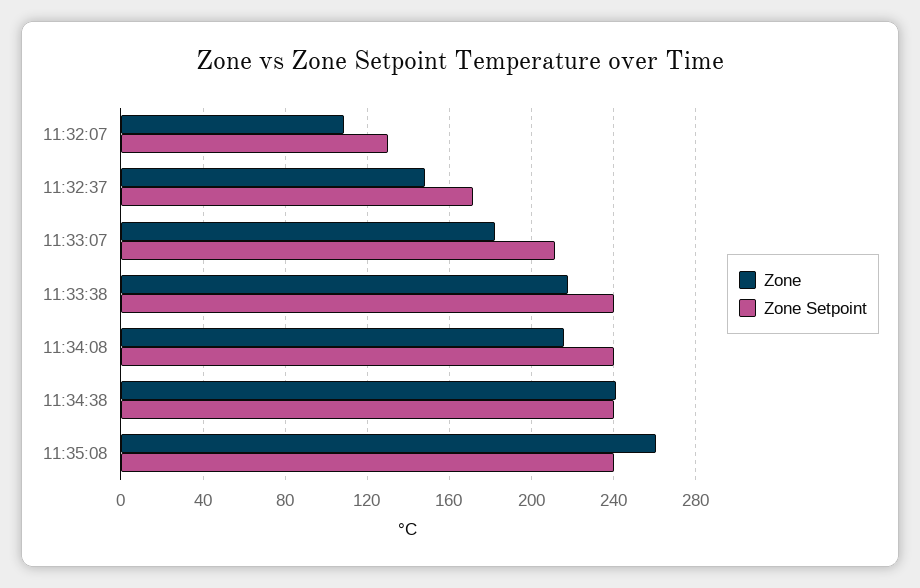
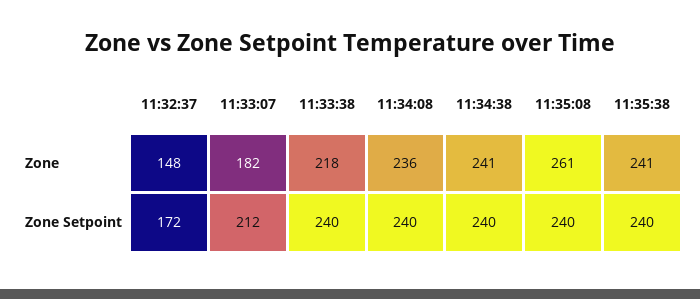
Zone, 11:32:07: 110 -> none
Zone Setpoint, 11:32:07: 130 -> none
Zone, 11:34:08: 215 -> 236
Zone, 11:35:38: none -> 241
Zone Setpoint, 11:35:38: none -> 240

